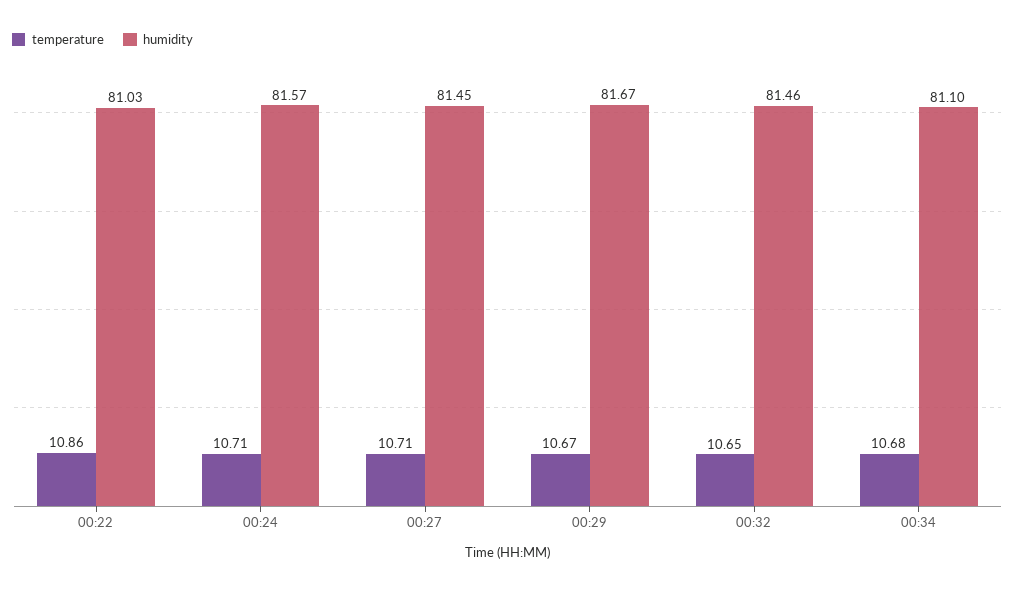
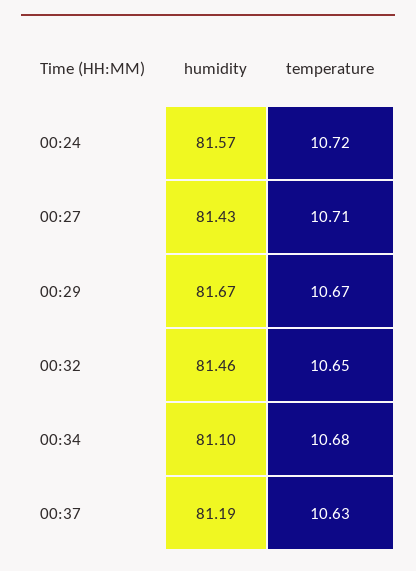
temperature, 00:22: 10.86 -> none
humidity, 00:22: 81.03 -> none
temperature, 00:24: 10.71 -> 10.72
humidity, 00:27: 81.45 -> 81.43
humidity, 00:37: none -> 81.19
temperature, 00:37: none -> 10.63

